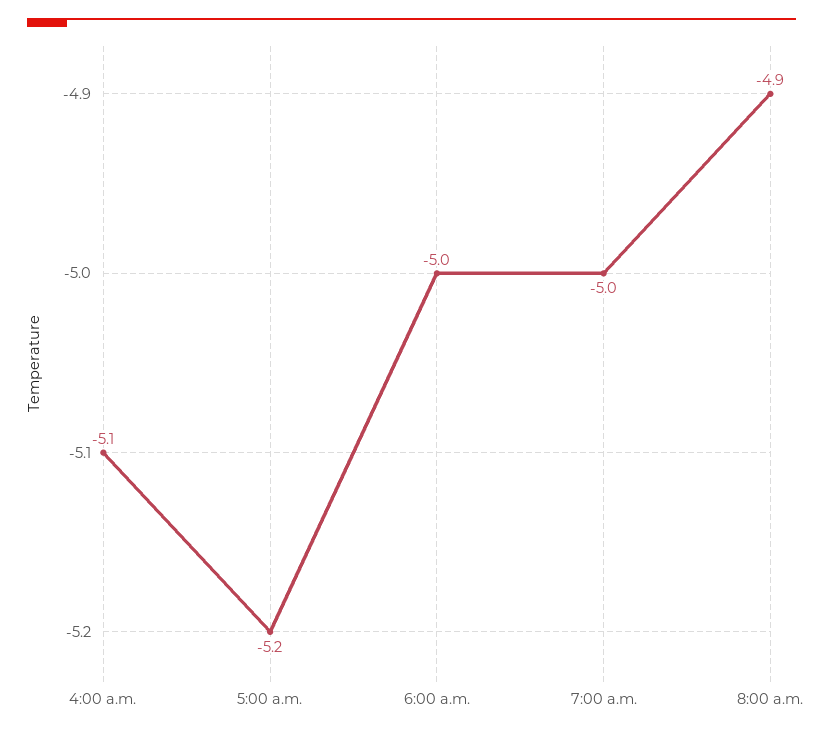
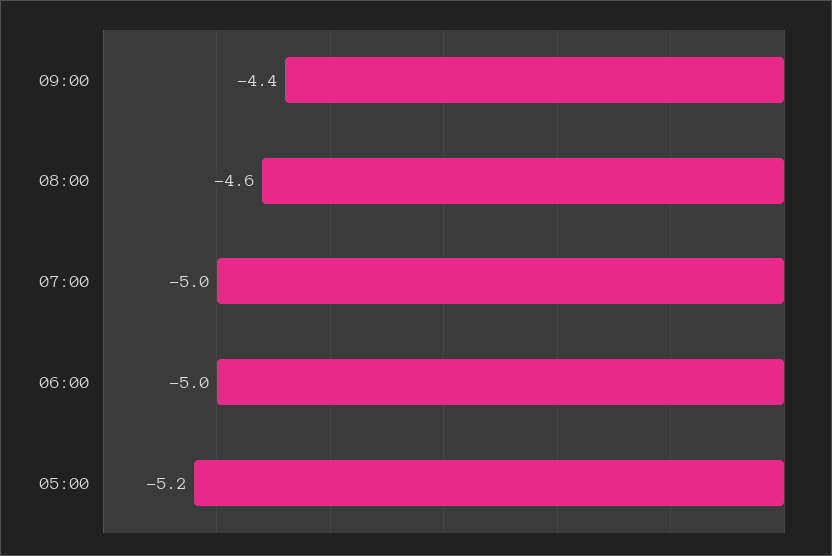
4:00 a.m.: -5.1 -> none
8:00 a.m.: -4.9 -> -4.6
09:00: none -> -4.4

